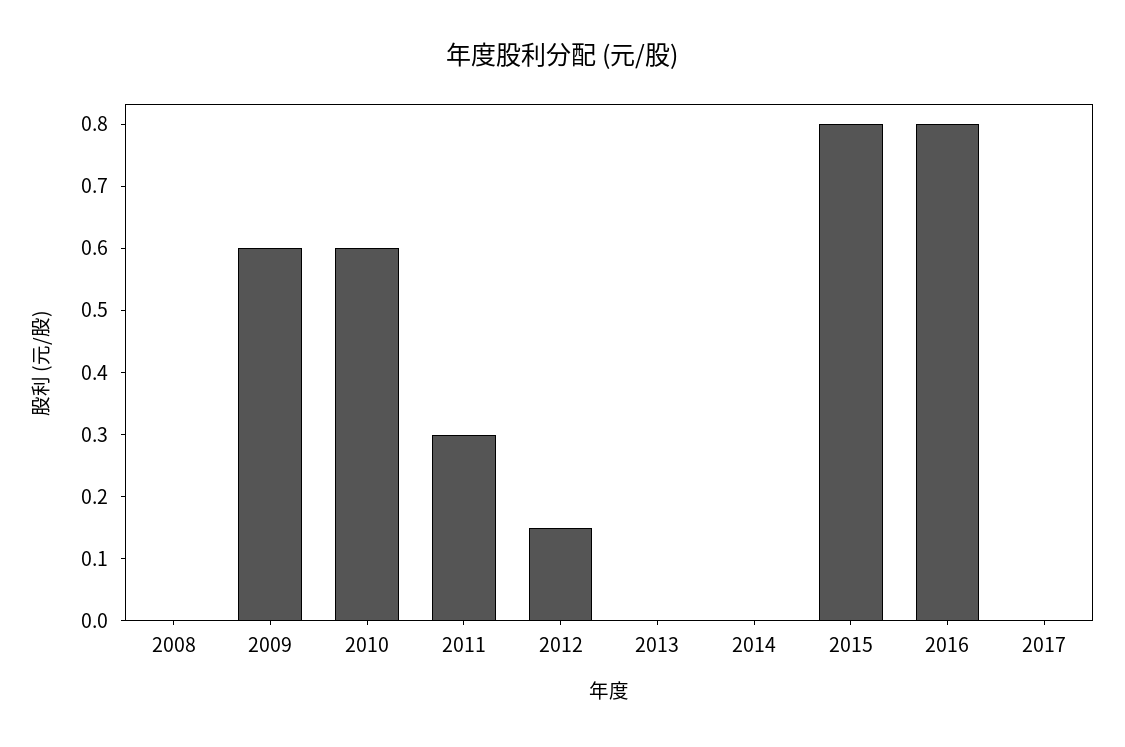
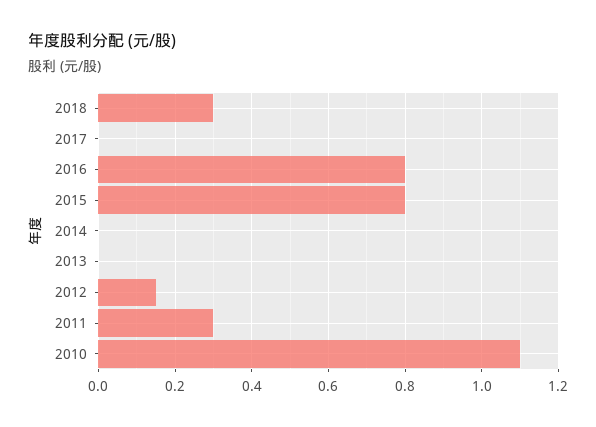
2008: 0 -> none
2009: 0.6 -> none
2010: 0.6 -> 1.1
2018: none -> 0.3

